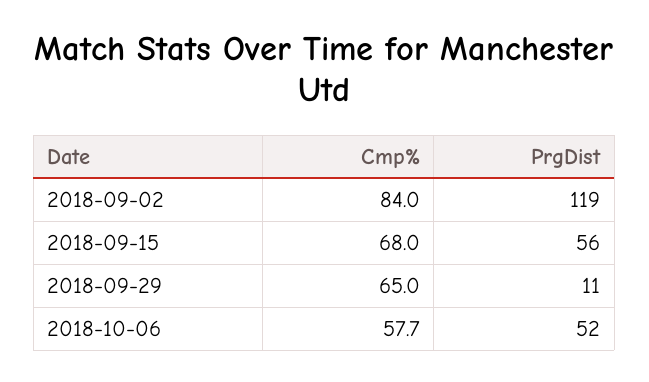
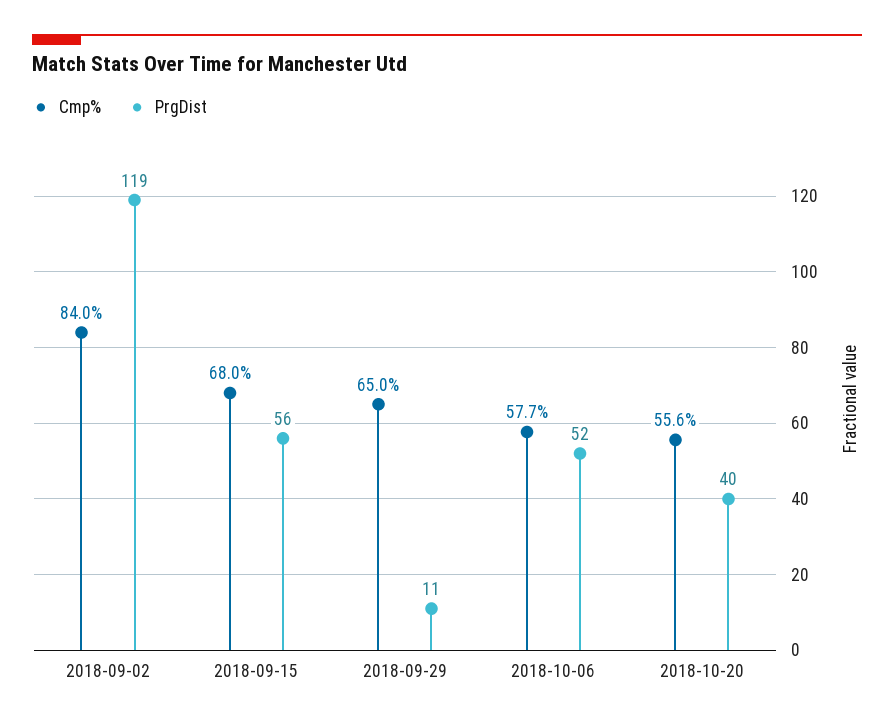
Cmp%, 2018-10-20: none -> 55.6
PrgDist, 2018-10-20: none -> 40

